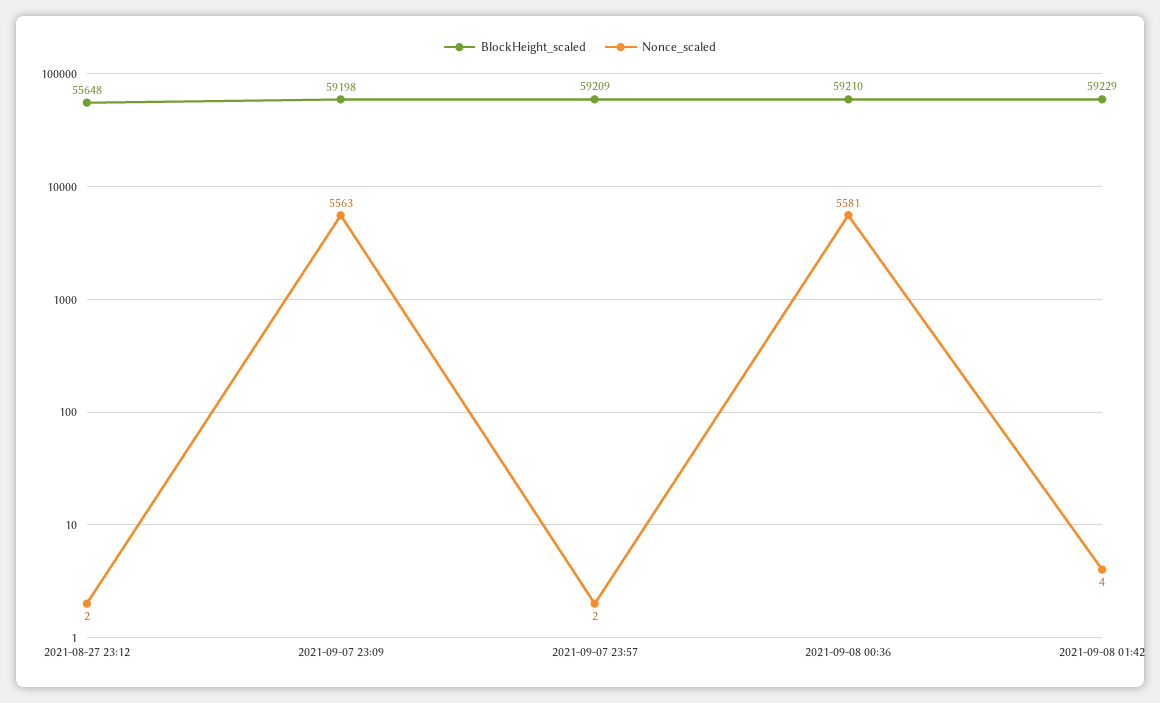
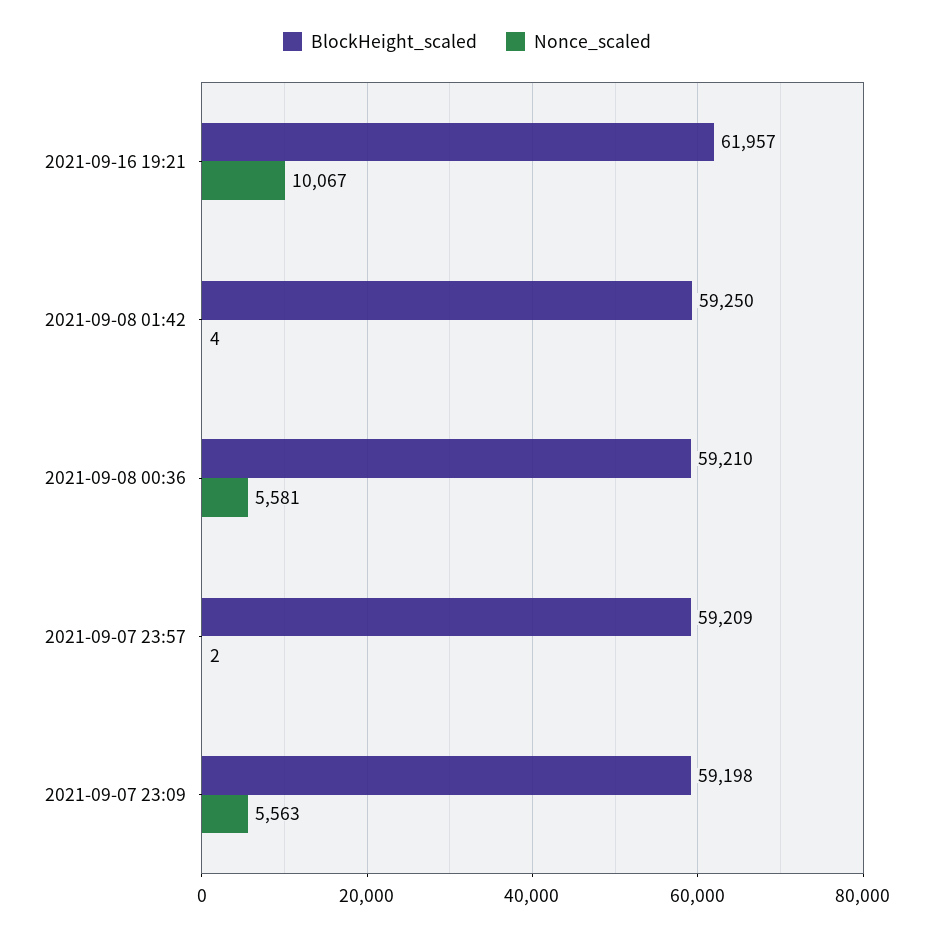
BlockHeight_scaled, 2021-08-27 23:12: 55648 -> none
Nonce_scaled, 2021-08-27 23:12: 2 -> none
BlockHeight_scaled, 2021-09-08 01:42: 59229 -> 59250
BlockHeight_scaled, 2021-09-16 19:21: none -> 61957
Nonce_scaled, 2021-09-16 19:21: none -> 10067

